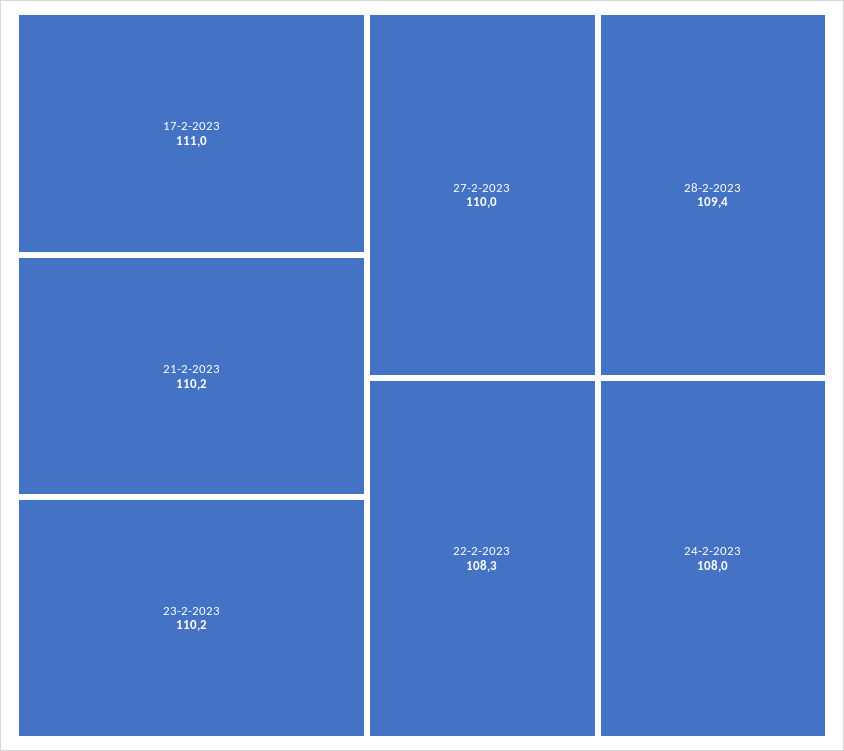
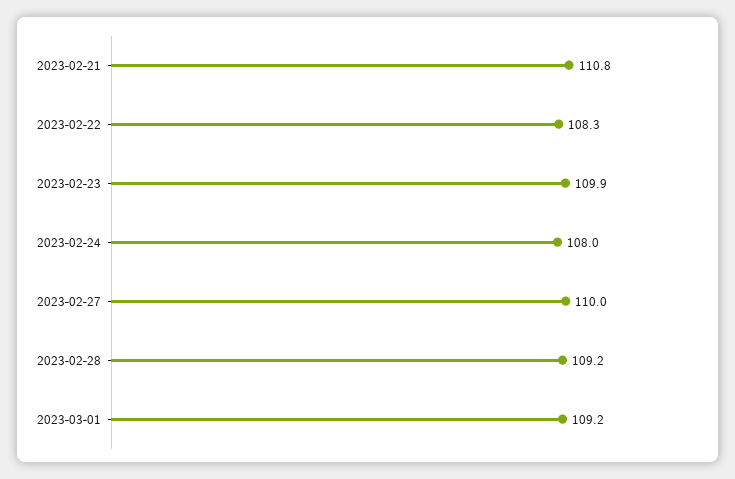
17-2-2023: 111 -> none
21-2-2023: 110.2 -> 110.8
23-2-2023: 110.2 -> 109.9
28-2-2023: 109.4 -> 109.2
2023-03-01: none -> 109.2

